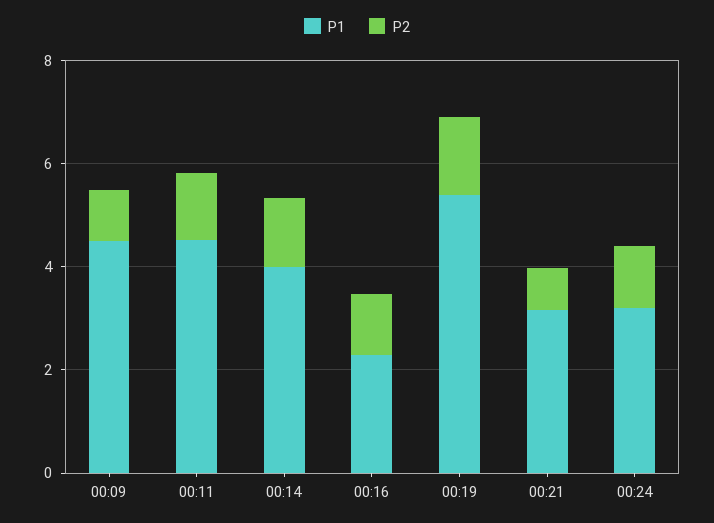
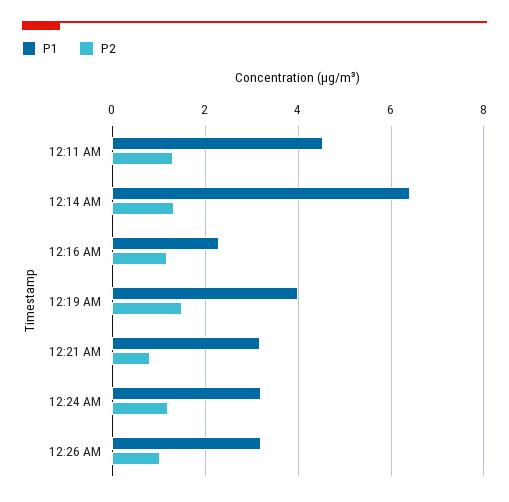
P1, 00:09: 4.5 -> none
P2, 00:09: 1 -> none
P1, 00:14: 4 -> 6.4
P1, 00:19: 5.5 -> 4
P1, 12:26 AM: none -> 3.2
P2, 12:26 AM: none -> 1

